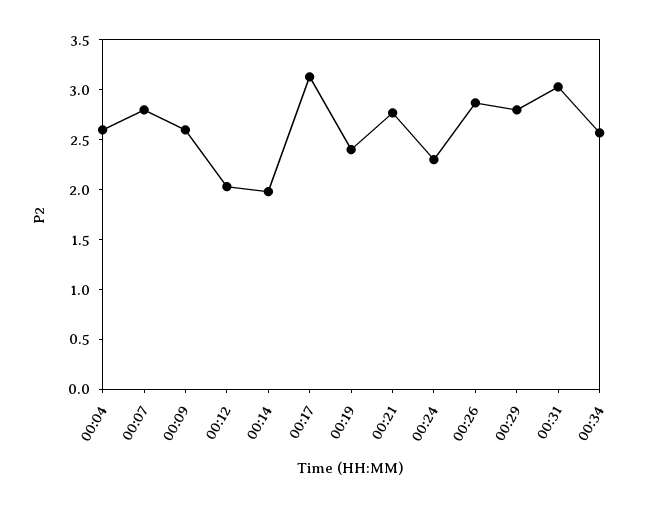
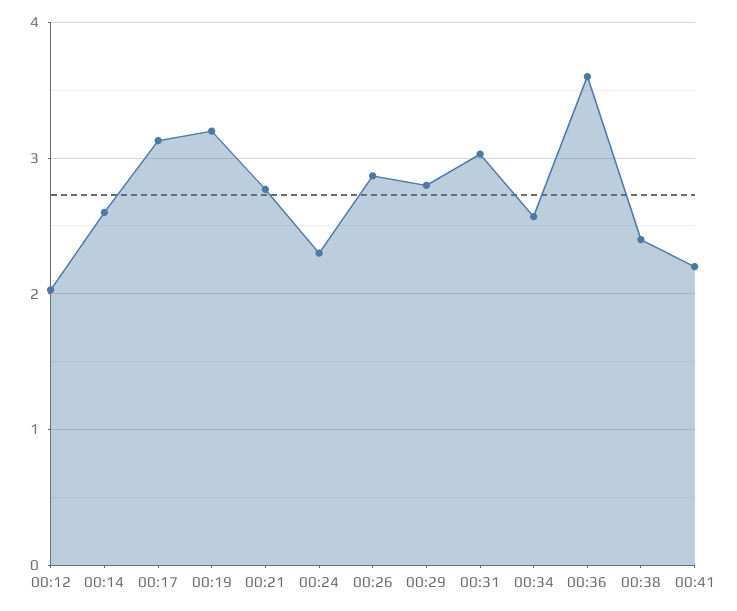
00:04: 2.6 -> none
00:07: 2.8 -> none
00:09: 2.6 -> none
00:14: 2 -> 2.6
00:19: 2.4 -> 3.2
00:36: none -> 3.6
00:38: none -> 2.4
00:41: none -> 2.2

